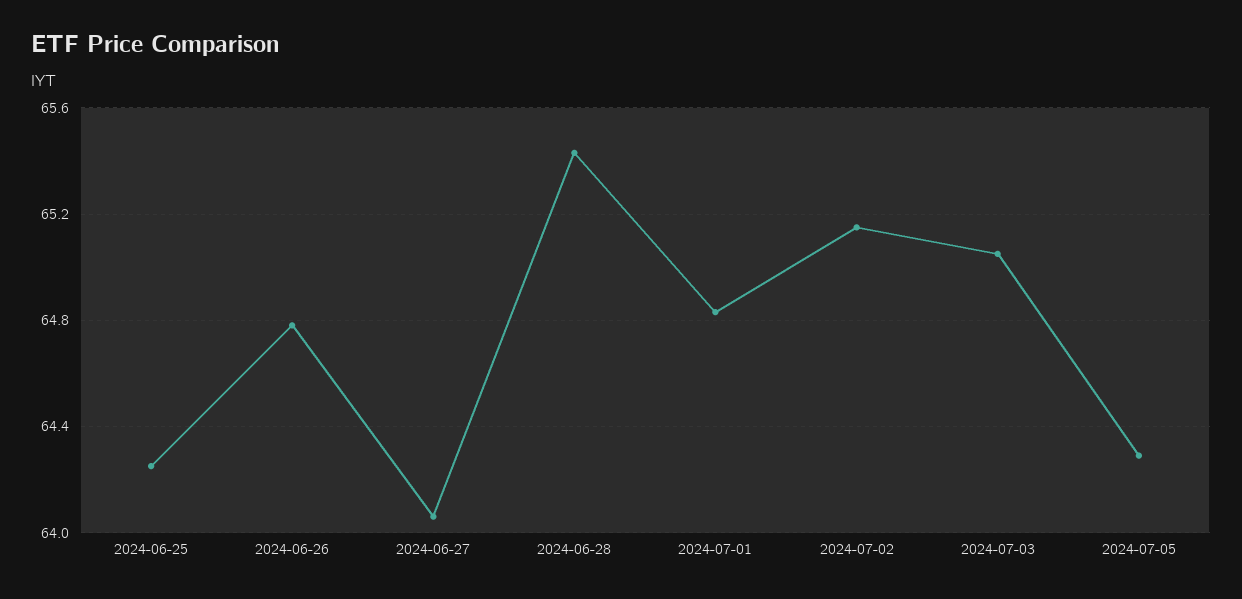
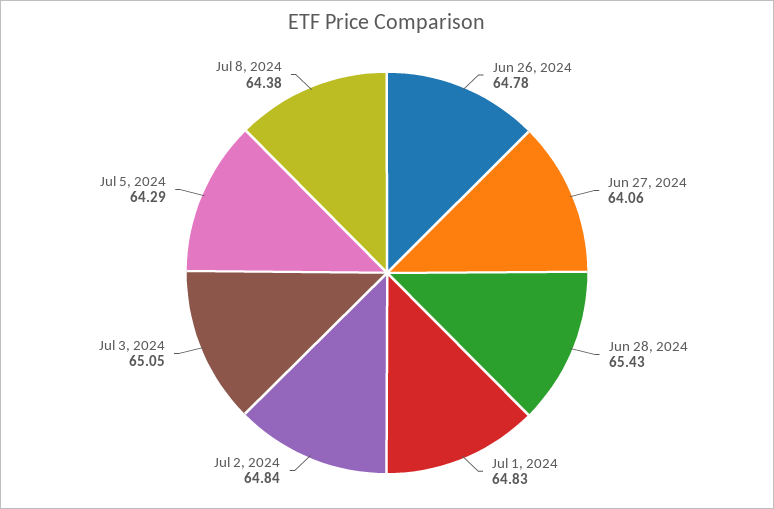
2024-06-25: 64.25 -> none
2024-07-02: 65.15 -> 64.84
Jul 8, 2024: none -> 64.38

